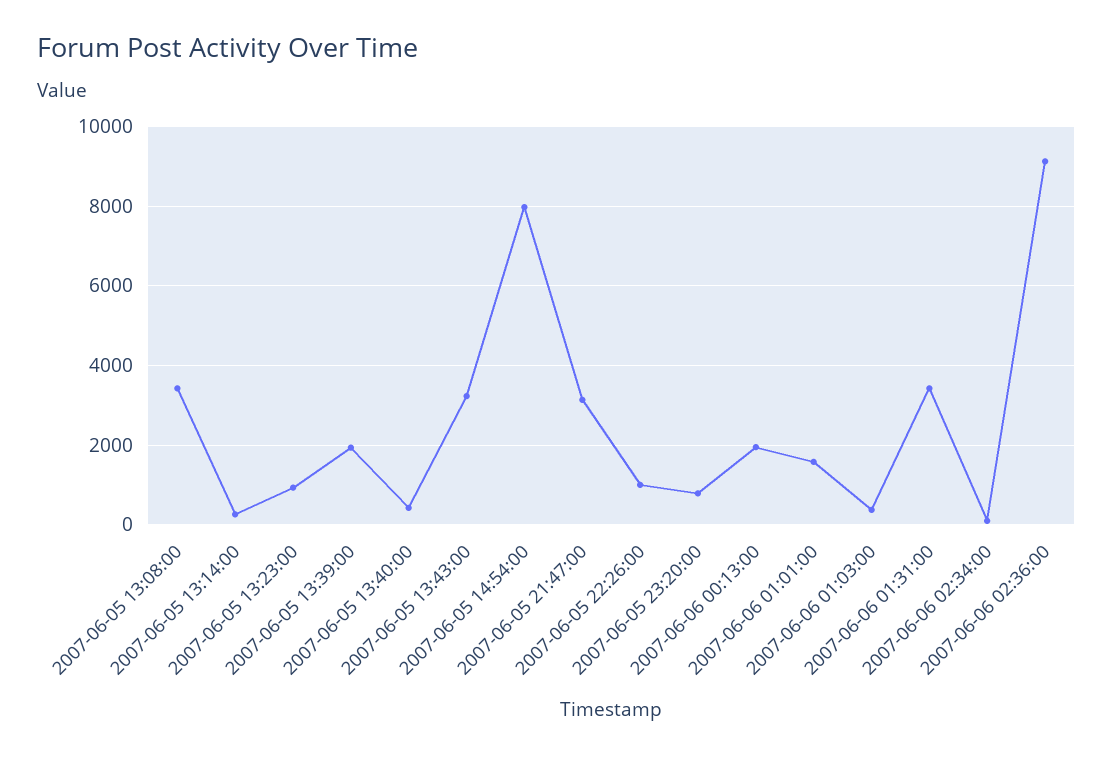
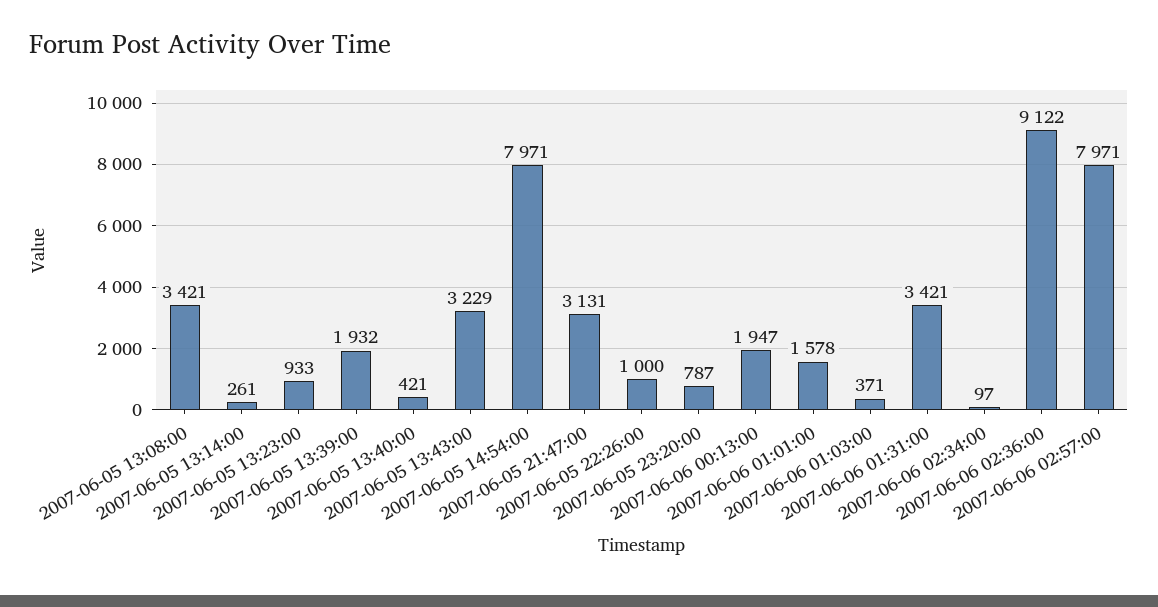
2007-06-06 02:57:00: none -> 7971

